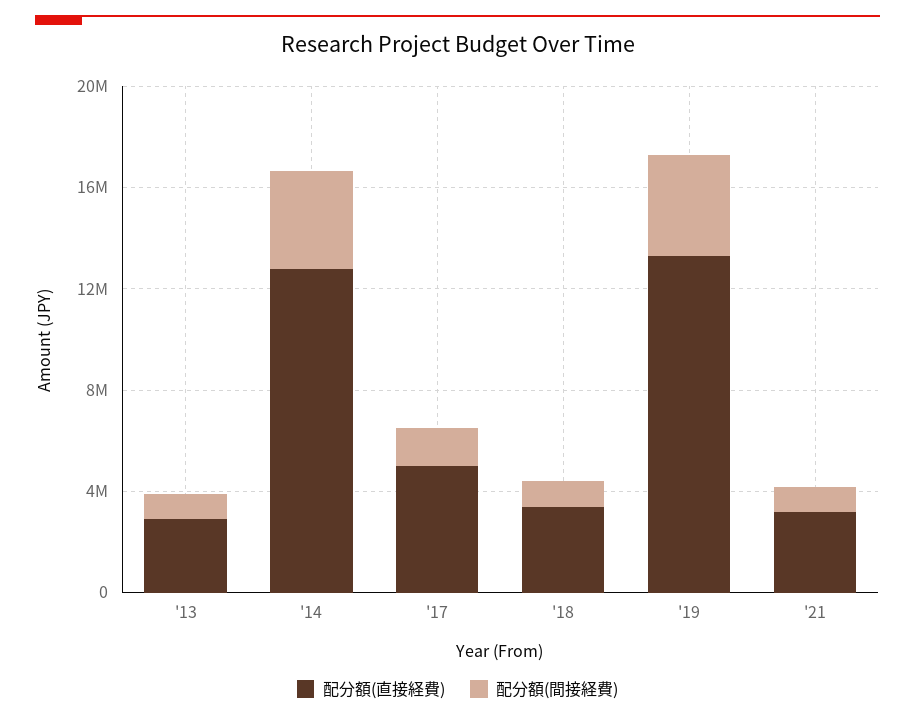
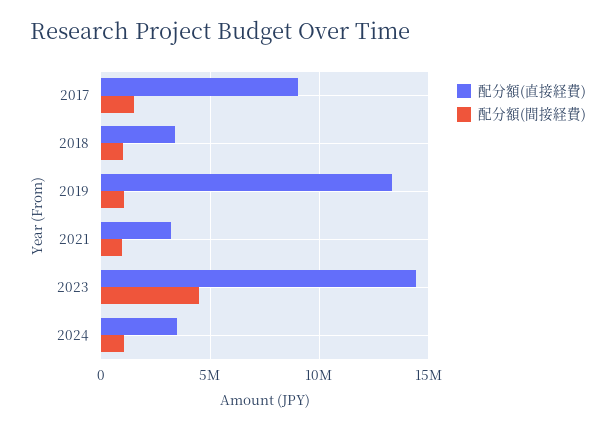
配分額(直接経費), '13: 3000000 -> none
配分額(間接経費), '13: 1000000 -> none
配分額(直接経費), '14: 13000000 -> none
配分額(間接経費), '14: 4000000 -> none
配分額(直接経費), '17: 5000000 -> 9000000
配分額(間接経費), '19: 4000000 -> 1000000
配分額(直接経費), 2023: none -> 14500000
配分額(間接経費), 2023: none -> 4500000
配分額(直接経費), 2024: none -> 3500000
配分額(間接経費), 2024: none -> 1000000

